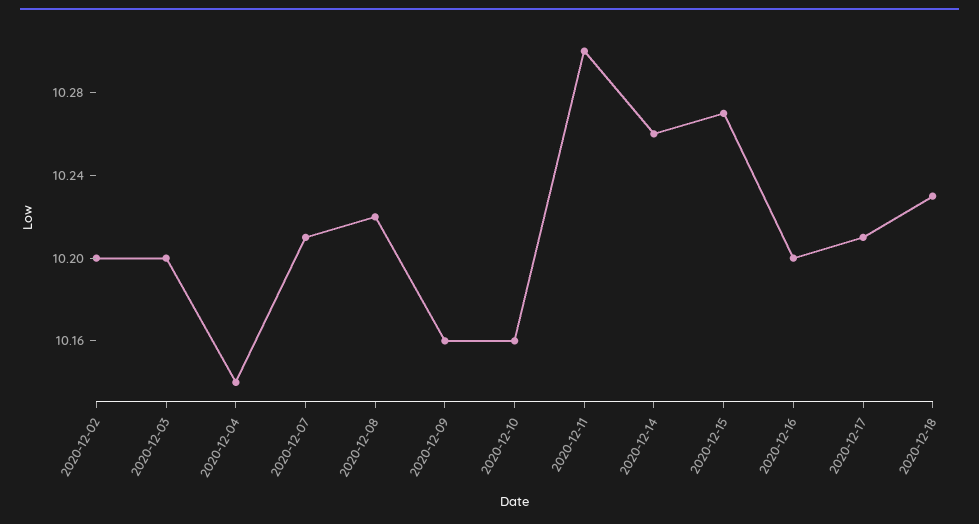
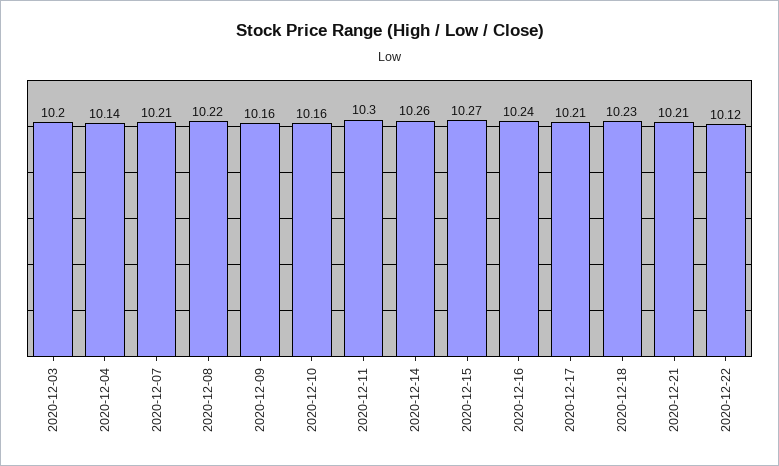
2020-12-02: 10.2 -> none
2020-12-16: 10.2 -> 10.24
2020-12-21: none -> 10.21
2020-12-22: none -> 10.12

